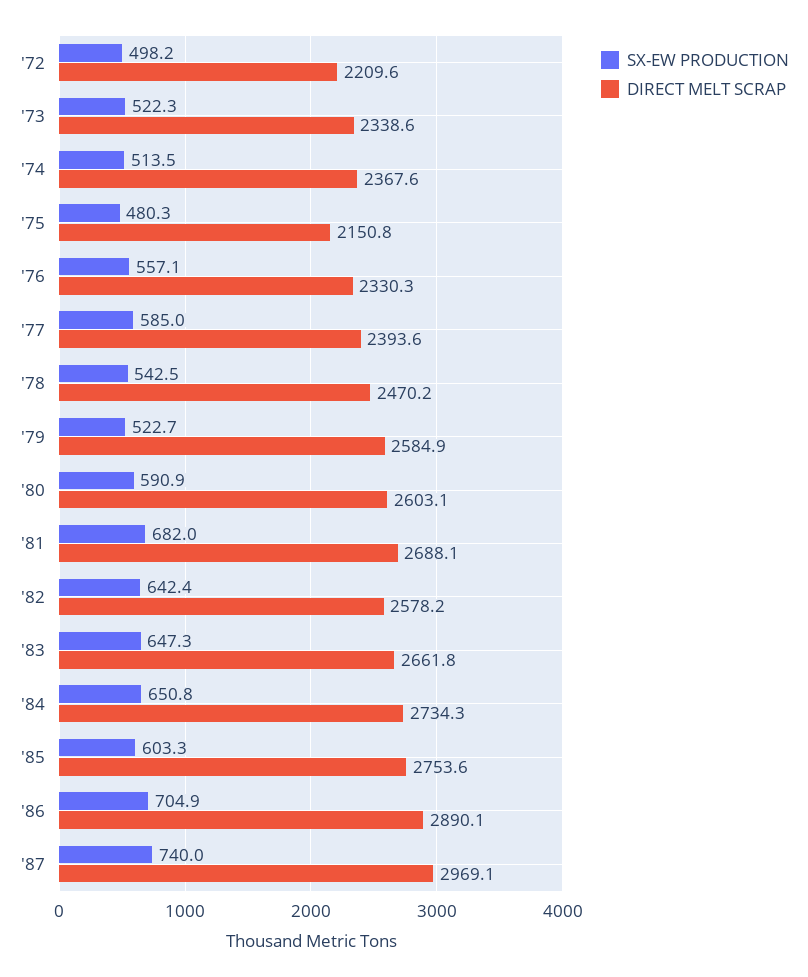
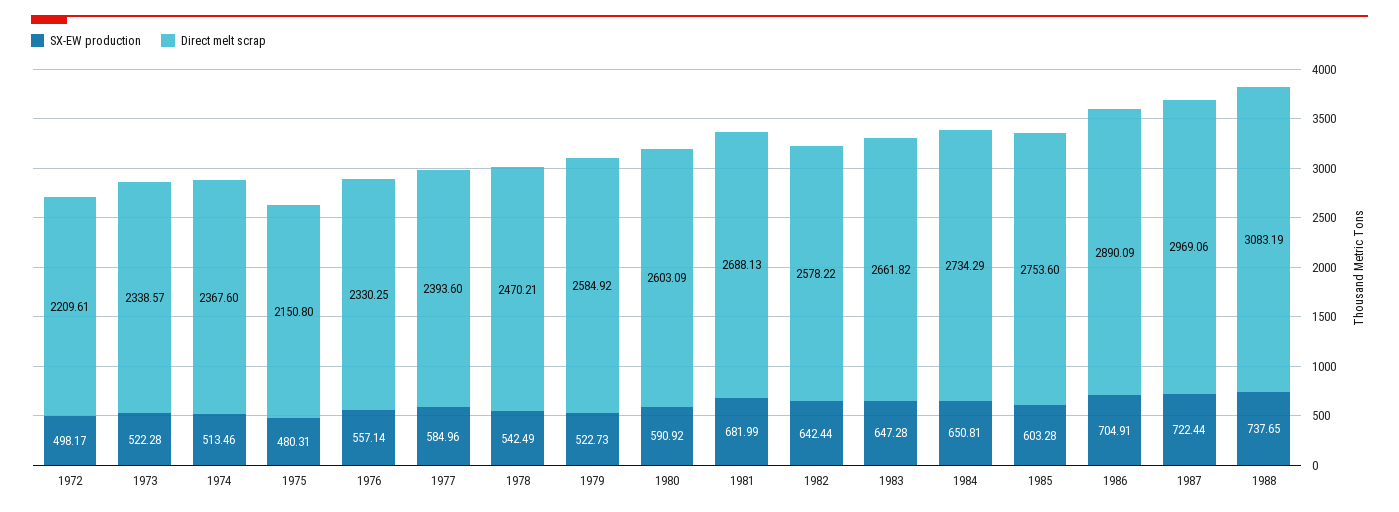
SX-EW PRODUCTION, '87: 740 -> 722.44
SX-EW PRODUCTION, 1988: none -> 737.65
DIRECT MELT SCRAP, 1988: none -> 3083.19

